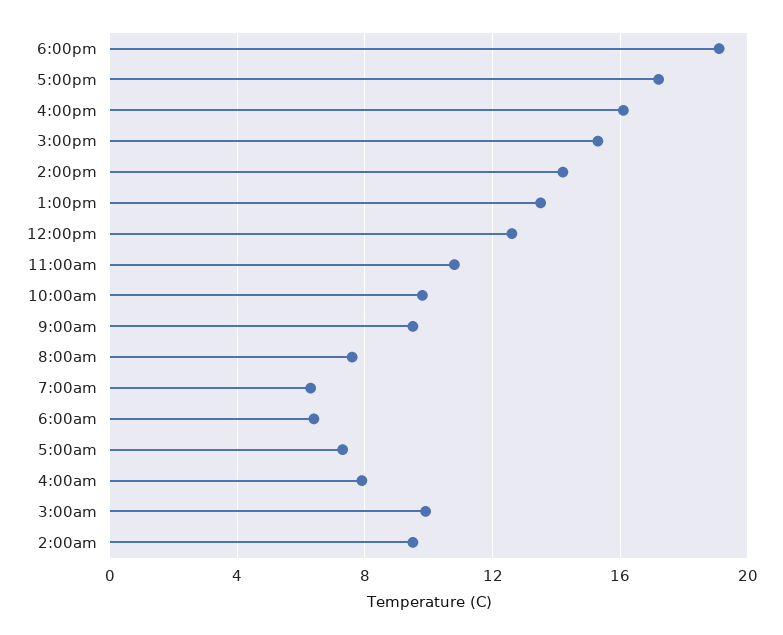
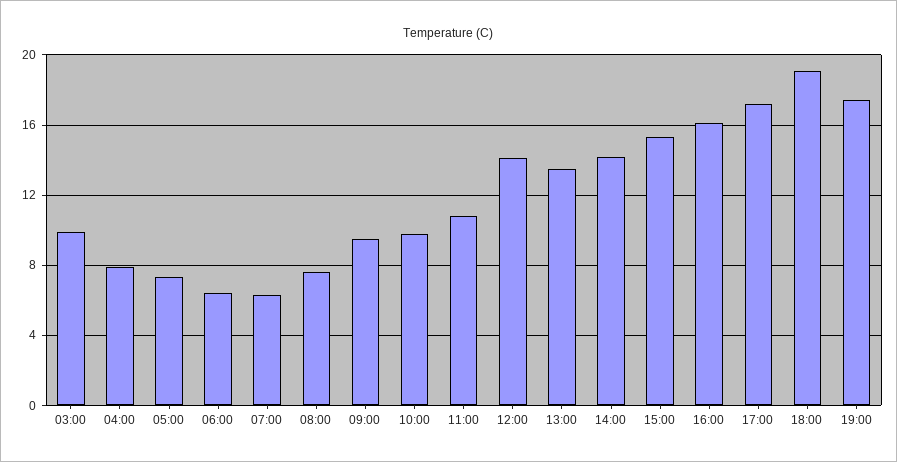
12:00pm: 12.5 -> 14
2:00am: 9.5 -> none
19:00: none -> 17.5

